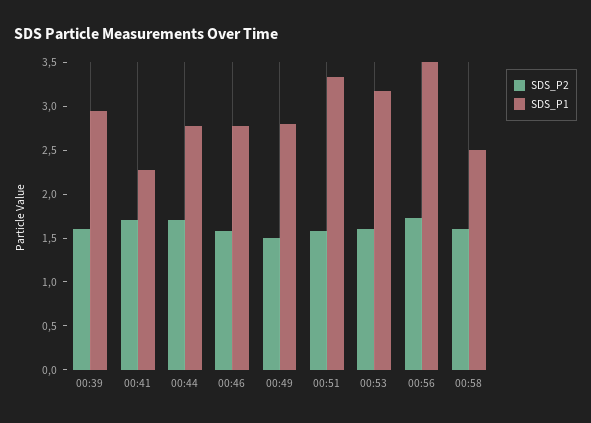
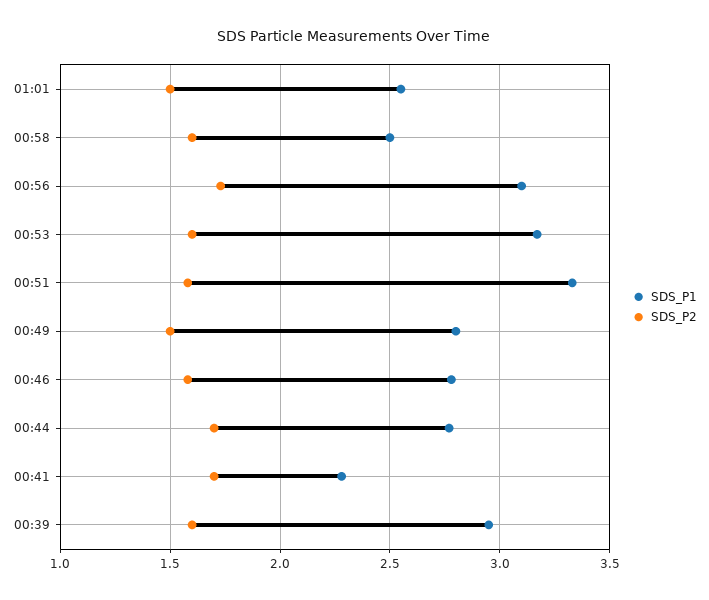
SDS_P1, 00:56: 3.5 -> 3.1
SDS_P1, 01:01: none -> 2.55
SDS_P2, 01:01: none -> 1.5

